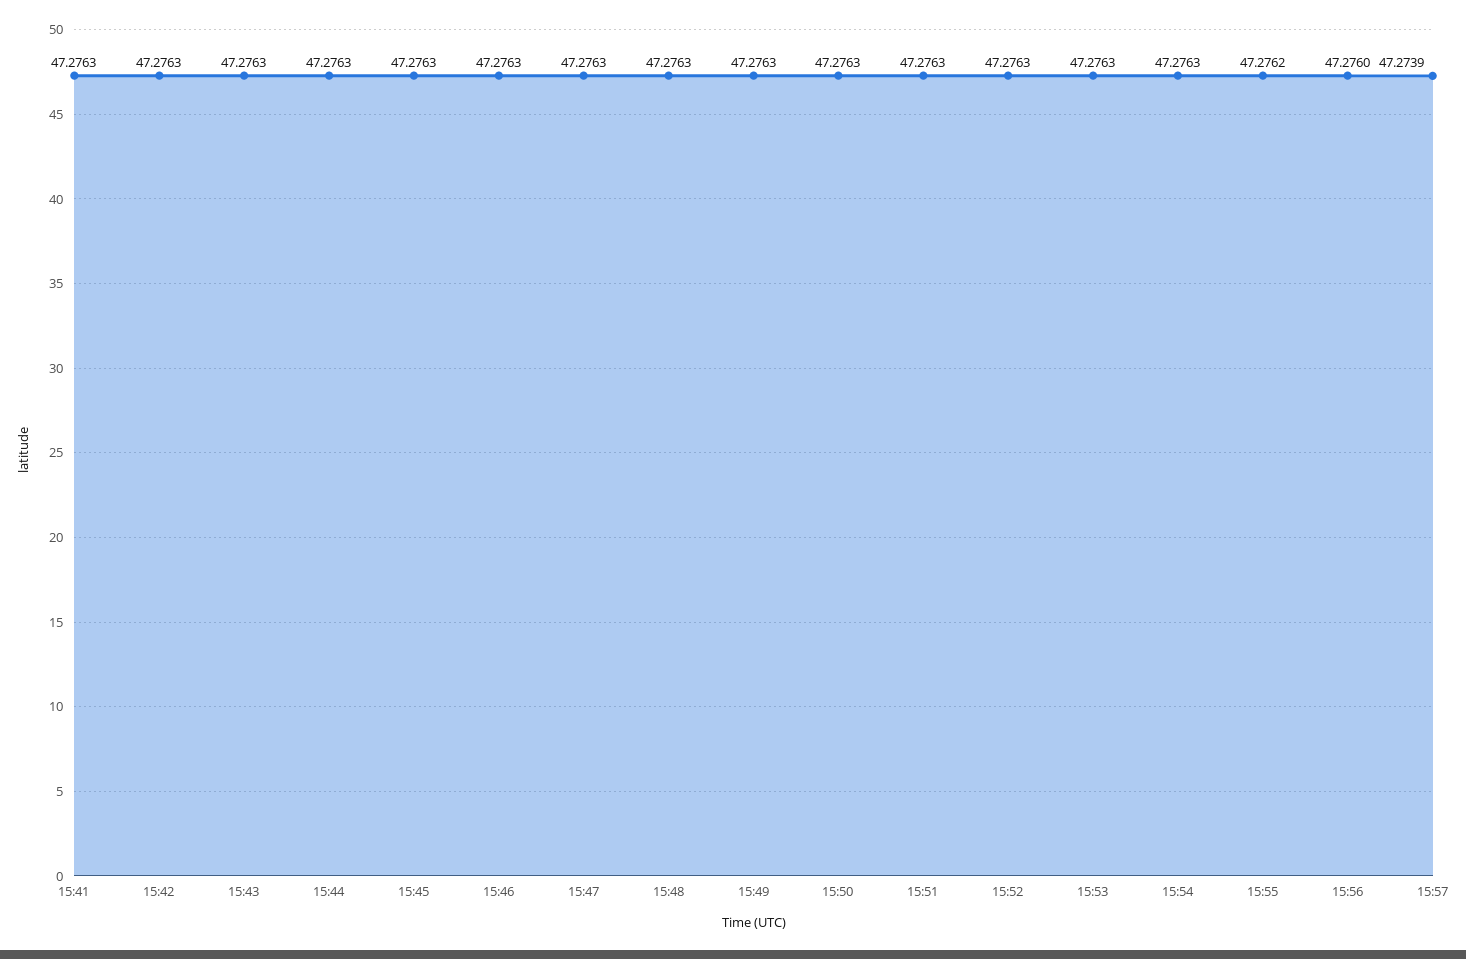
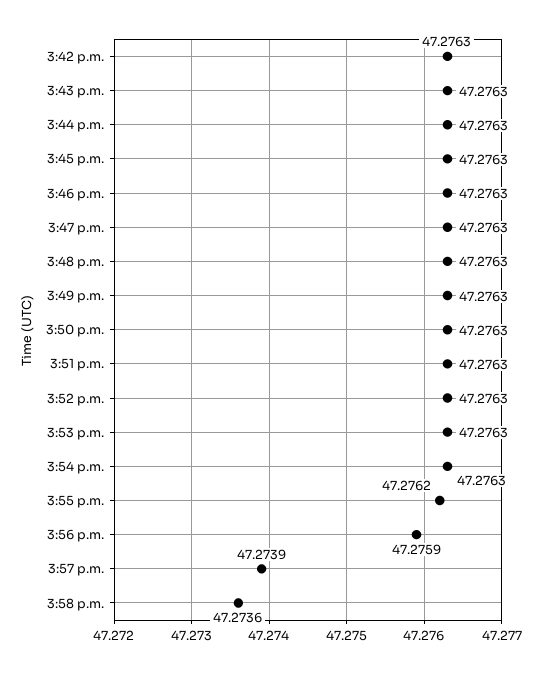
15:41: 47.2763 -> none
15:56: 47.276 -> 47.2759
3:58 p.m.: none -> 47.2736

